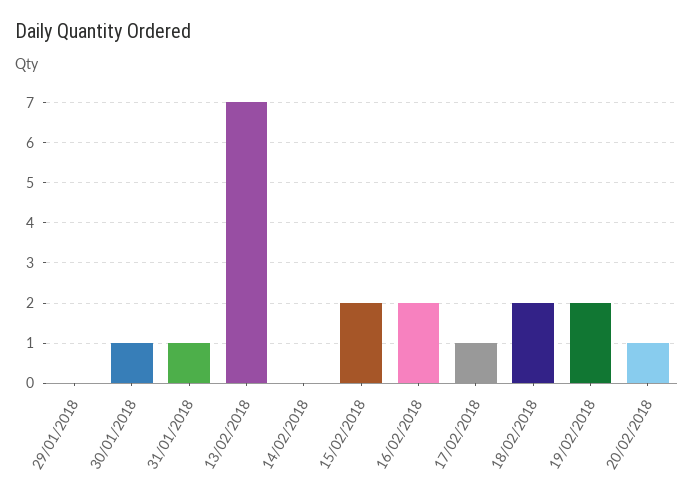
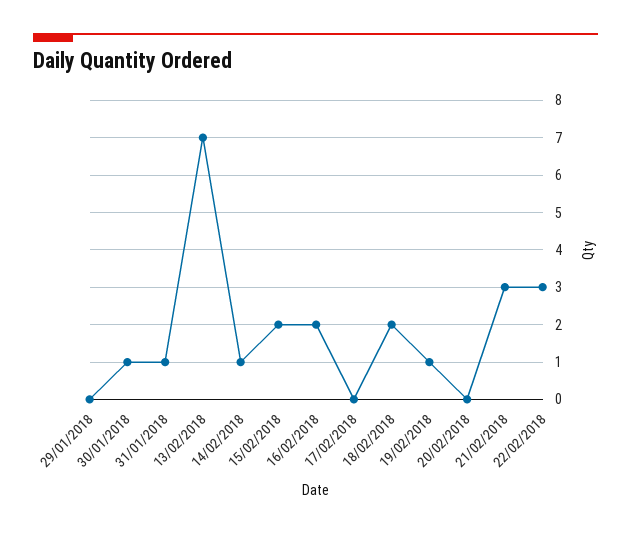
14/02/2018: 0 -> 1
17/02/2018: 1 -> 0
19/02/2018: 2 -> 1
20/02/2018: 1 -> 0
21/02/2018: none -> 3
22/02/2018: none -> 3

